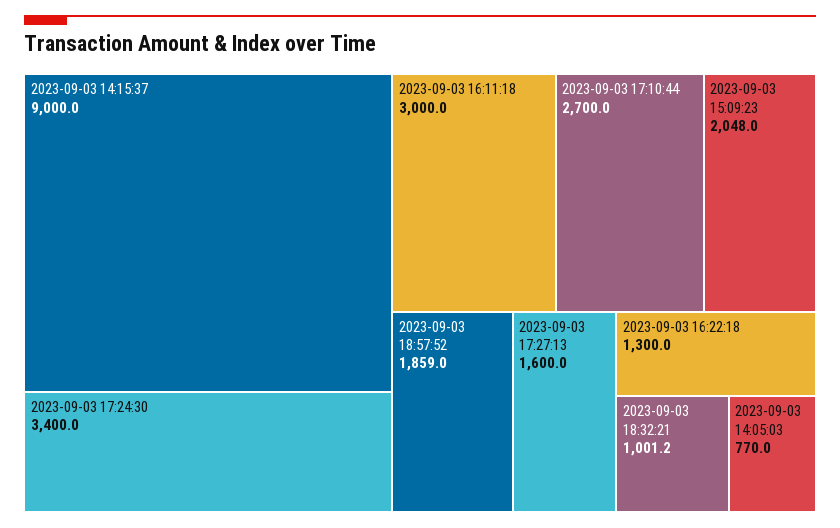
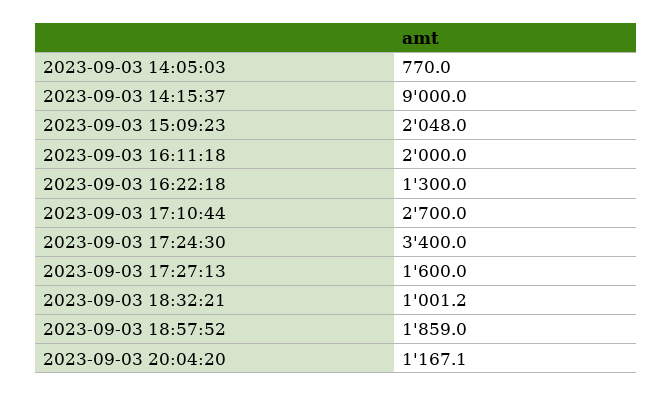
2023-09-03 16:11:18: 3000 -> 2000
2023-09-03 20:04:20: none -> 1167.1

